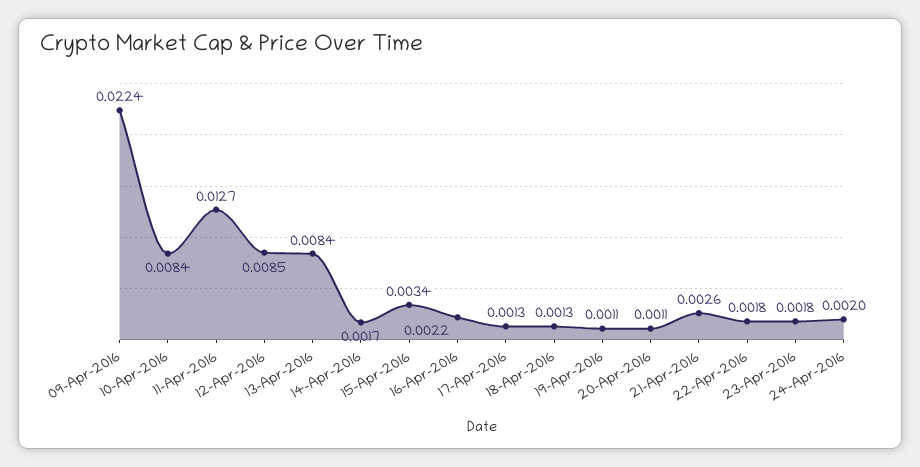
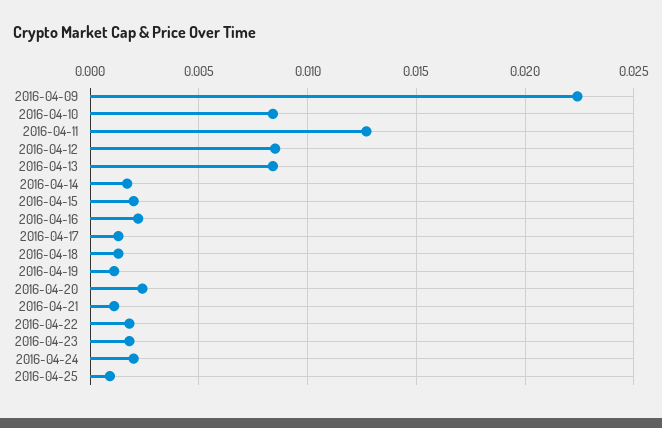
15-Apr-2016: 0.0034 -> 0.002
20-Apr-2016: 0.0011 -> 0.0025
21-Apr-2016: 0.0026 -> 0.001
2016-04-25: none -> 0.001

